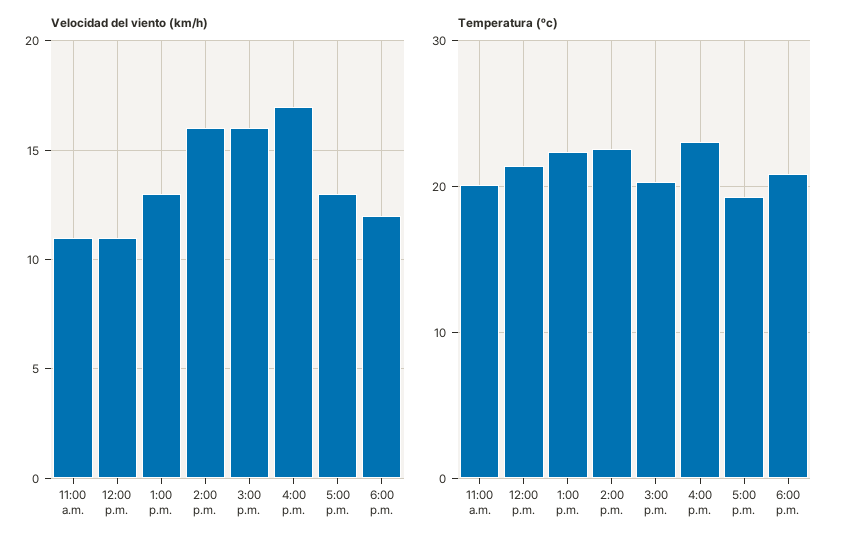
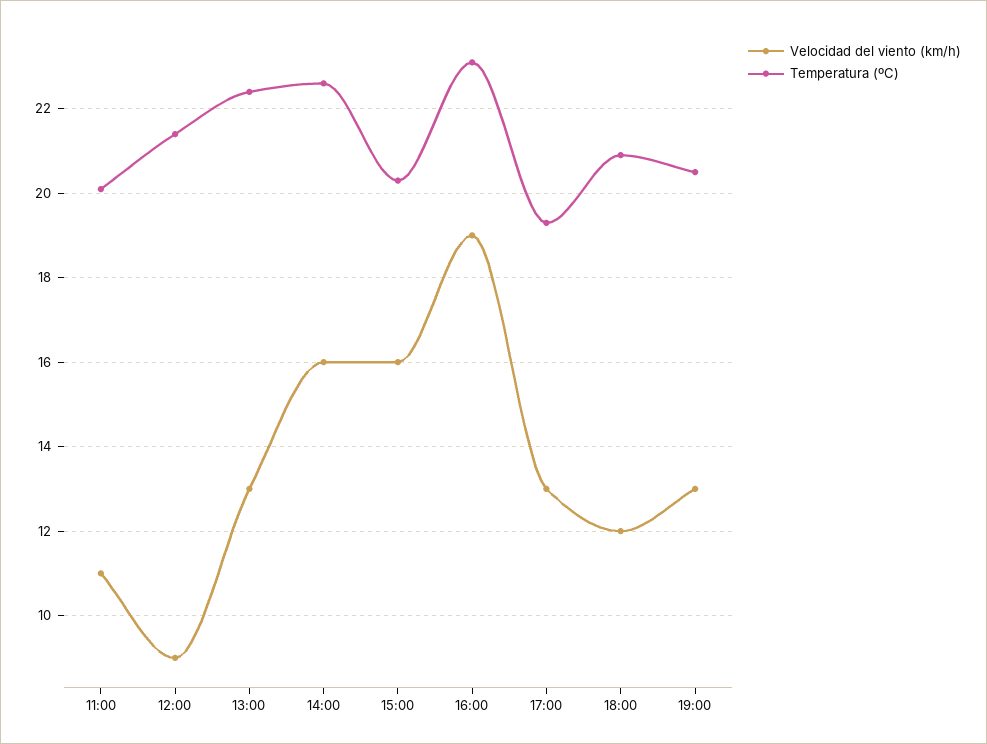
Velocidad del viento (km/h), 12:00 p.m.: 11 -> 9
Velocidad del viento (km/h), 4:00 p.m.: 17 -> 19
Velocidad del viento (km/h), 19:00: none -> 13
Temperatura (ºc), 19:00: none -> 20.5

